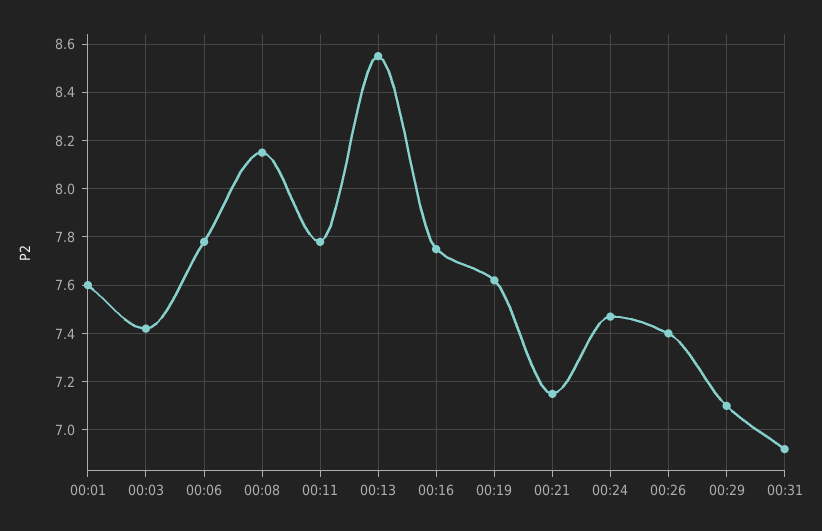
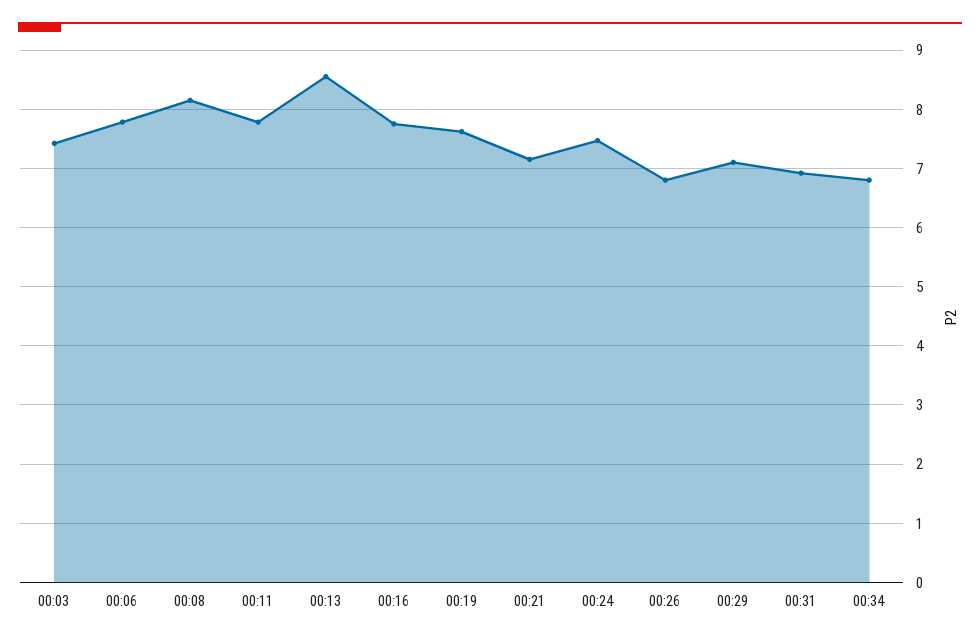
00:01: 7.6 -> none
00:26: 7.4 -> 6.8
00:34: none -> 6.8

